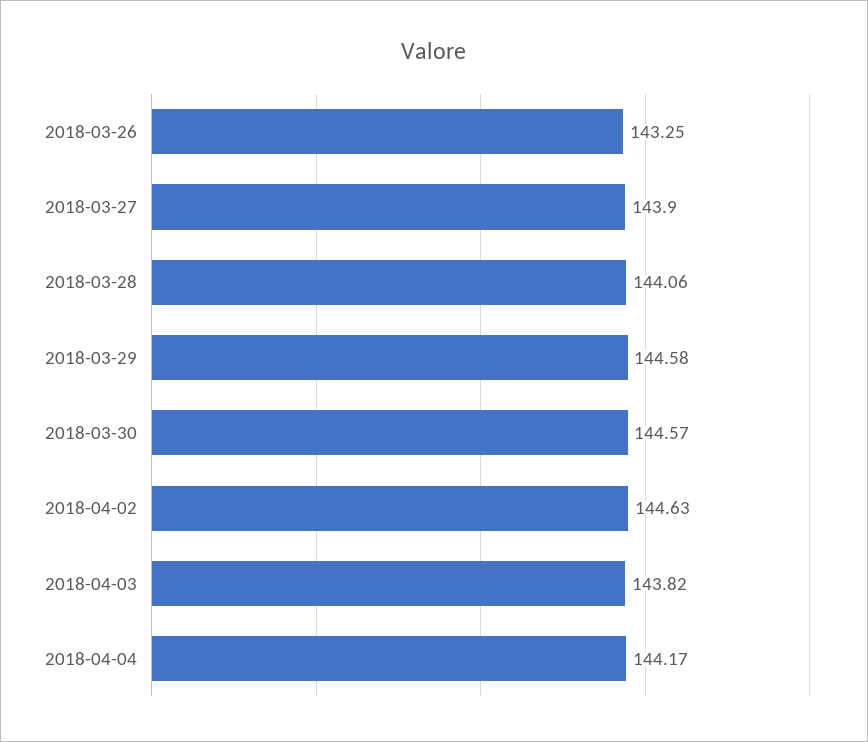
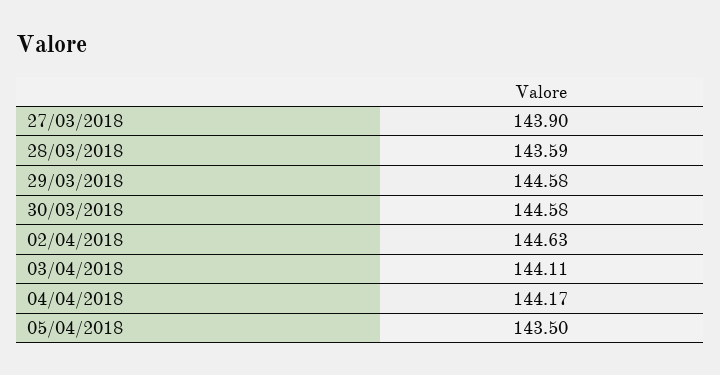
2018-03-26: 143.25 -> none
2018-03-28: 144.06 -> 143.59
2018-03-30: 144.57 -> 144.58
2018-04-03: 143.82 -> 144.11
05/04/2018: none -> 143.5

